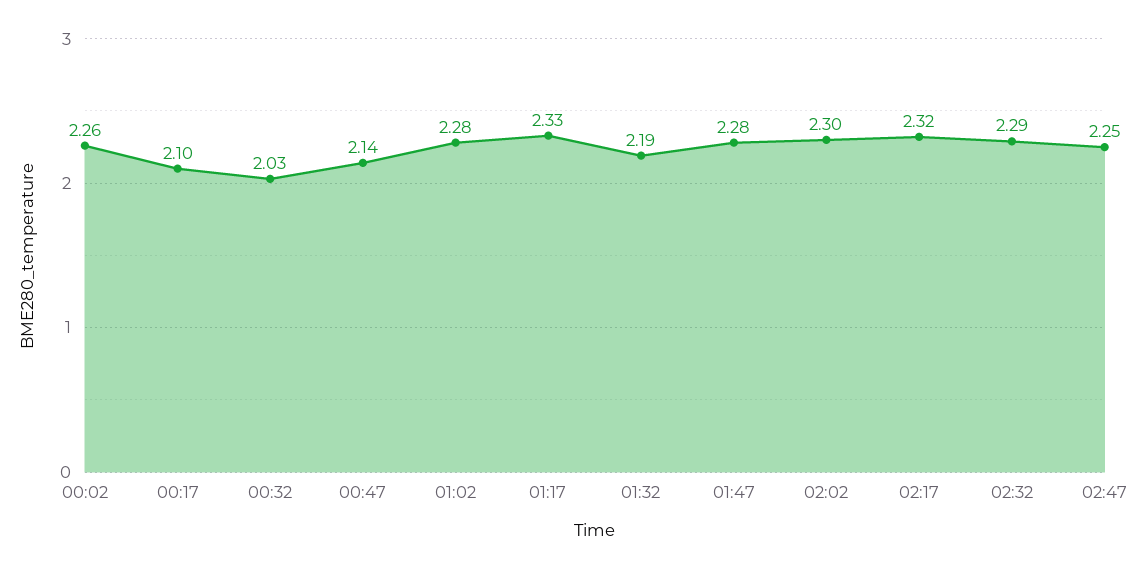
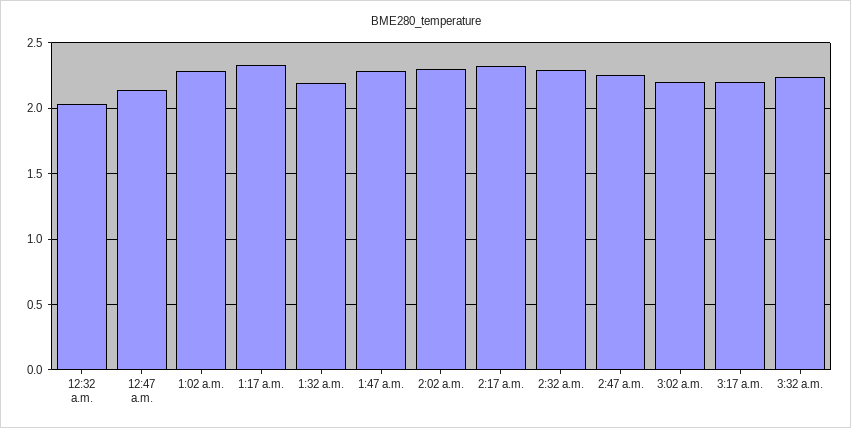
00:02: 2.26 -> none
00:17: 2.1 -> none
3:02 a.m.: none -> 2.2
3:17 a.m.: none -> 2.2
3:32 a.m.: none -> 2.25

